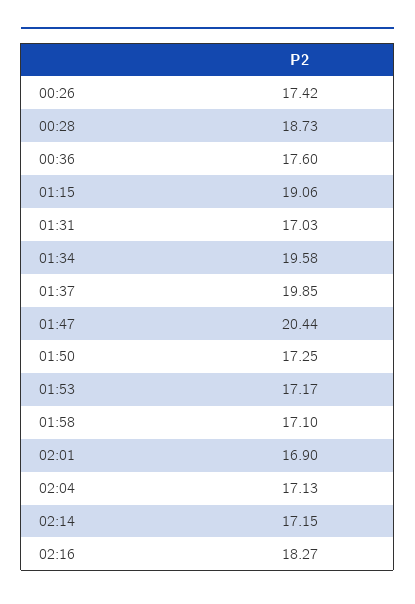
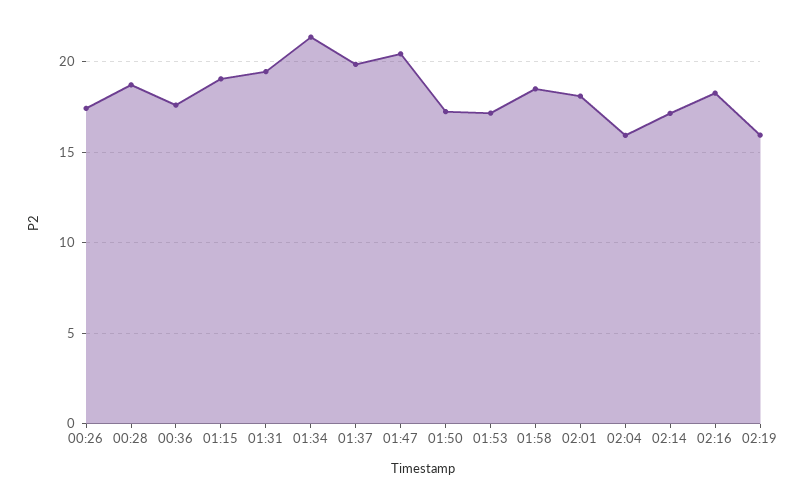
01:31: 17.03 -> 19.5
01:34: 19.58 -> 21.5
01:58: 17.1 -> 18.5
02:01: 16.9 -> 18
02:04: 17.13 -> 16
02:19: none -> 16

